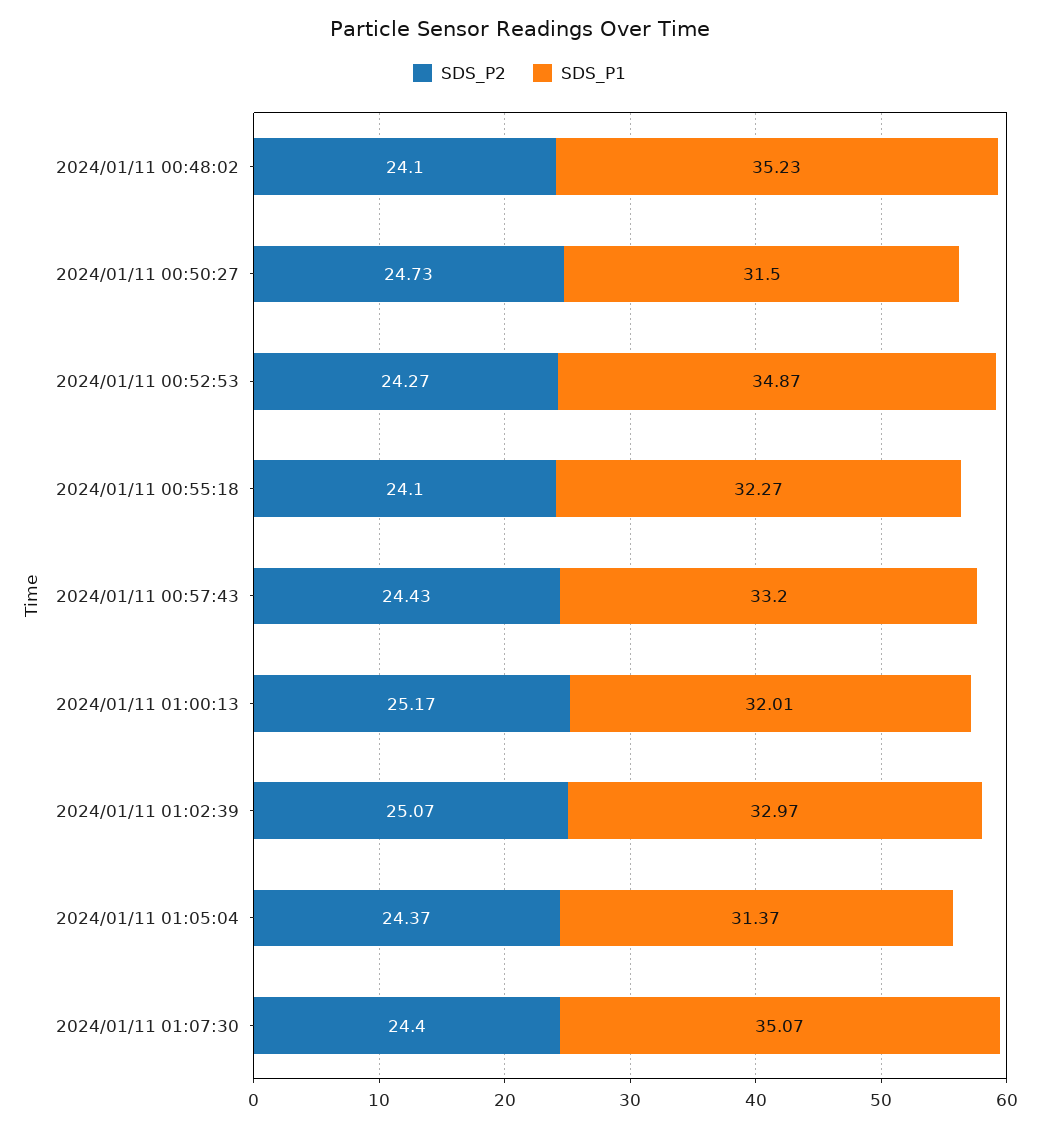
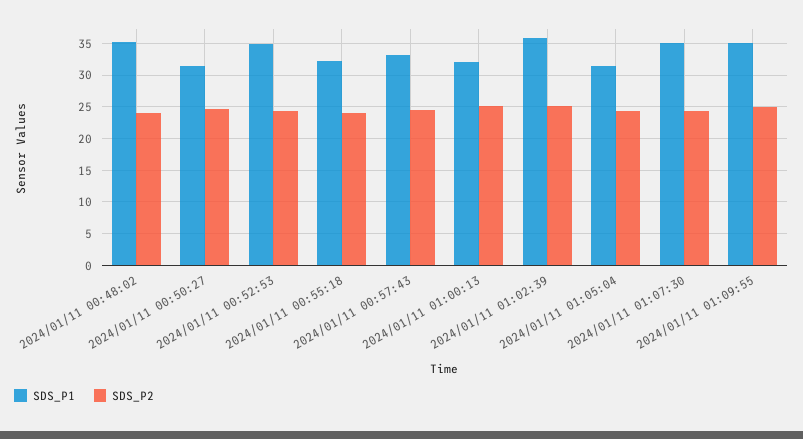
SDS_P1, 2024/01/11 01:02:39: 32.97 -> 36
SDS_P1, 2024/01/11 01:09:55: none -> 35
SDS_P2, 2024/01/11 01:09:55: none -> 25

